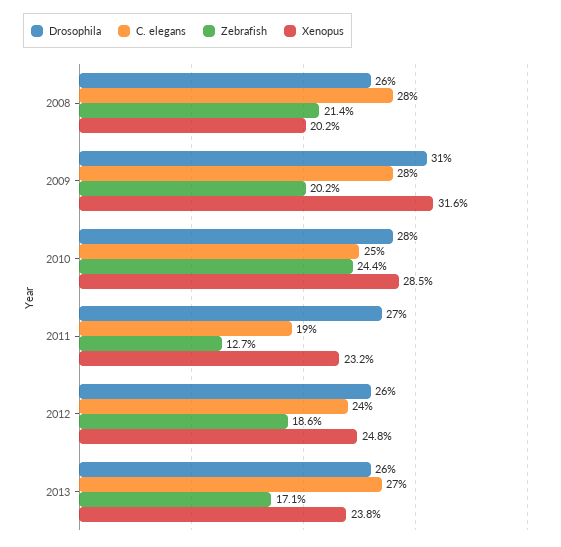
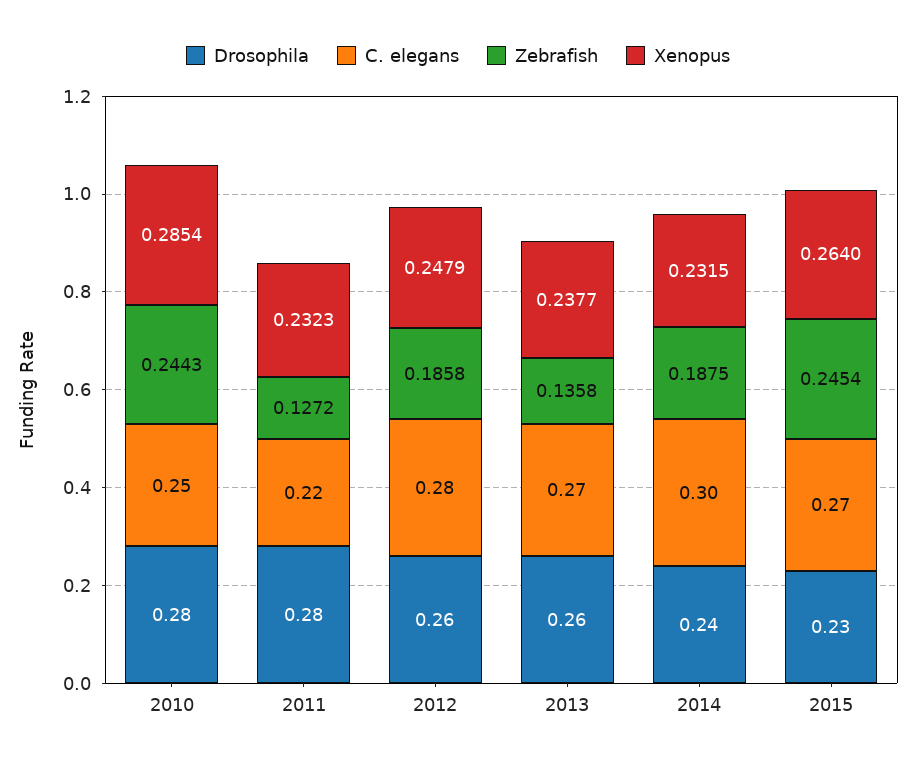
Drosophila, 2008: 0.26 -> none
C. elegans, 2008: 0.28 -> none
Zebrafish, 2008: 0.214 -> none
Xenopus, 2008: 0.202 -> none
Drosophila, 2009: 0.31 -> none
C. elegans, 2009: 0.28 -> none
Zebrafish, 2009: 0.202 -> none
Xenopus, 2009: 0.316 -> none
Drosophila, 2011: 0.27 -> 0.28
C. elegans, 2011: 0.19 -> 0.22
C. elegans, 2012: 0.24 -> 0.28
Zebrafish, 2013: 0.171 -> 0.1358
Drosophila, 2014: none -> 0.24
C. elegans, 2014: none -> 0.3
Zebrafish, 2014: none -> 0.1875
Xenopus, 2014: none -> 0.2315
Drosophila, 2015: none -> 0.23
C. elegans, 2015: none -> 0.27
Zebrafish, 2015: none -> 0.2454
Xenopus, 2015: none -> 0.264

